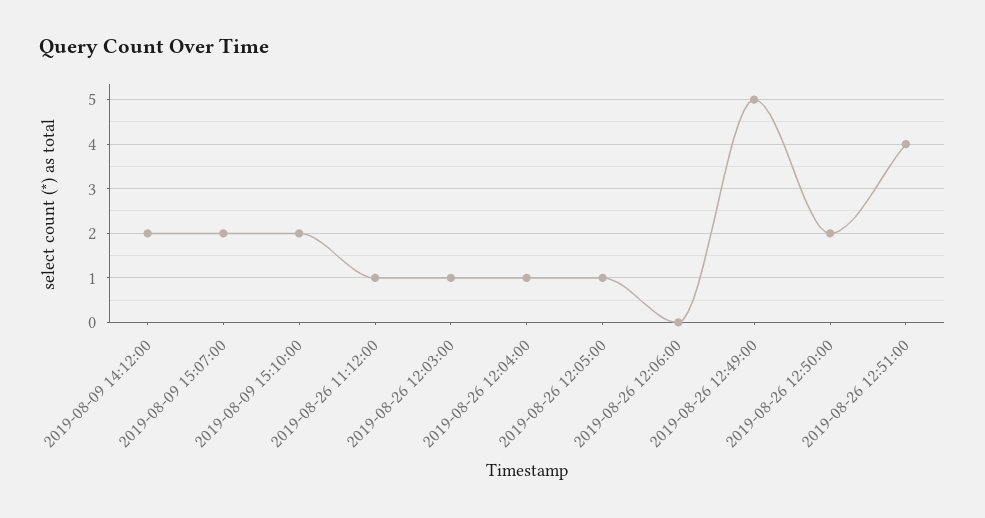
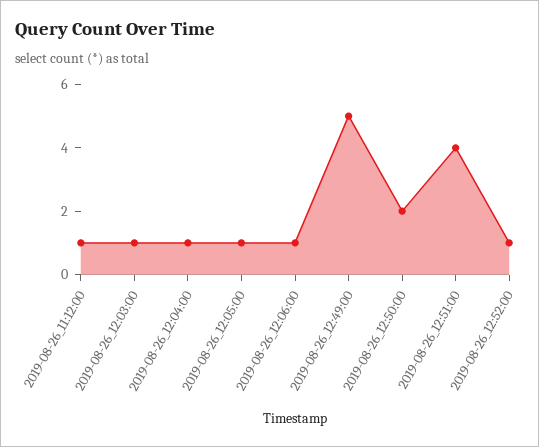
2019-08-09 14:12:00: 2 -> none
2019-08-09 15:07:00: 2 -> none
2019-08-09 15:10:00: 2 -> none
2019-08-26 12:06:00: 0 -> 1
2019-08-26_12:52:00: none -> 1

